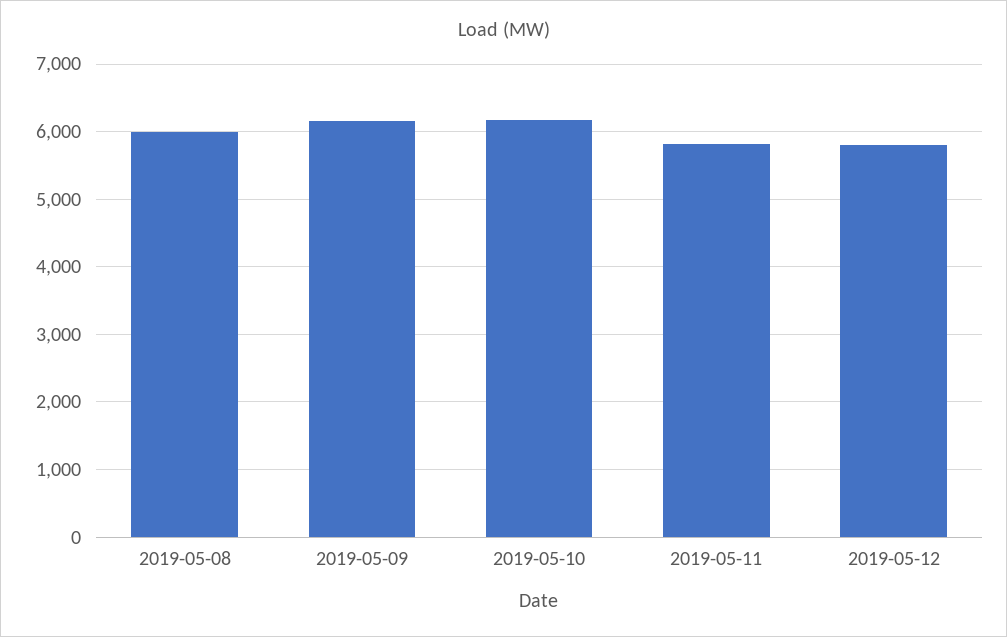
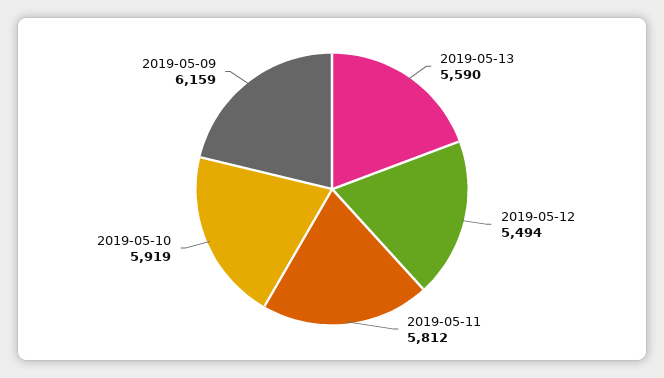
2019-05-08: 6000 -> none
2019-05-10: 6200 -> 5919
2019-05-12: 5800 -> 5494
2019-05-13: none -> 5590

